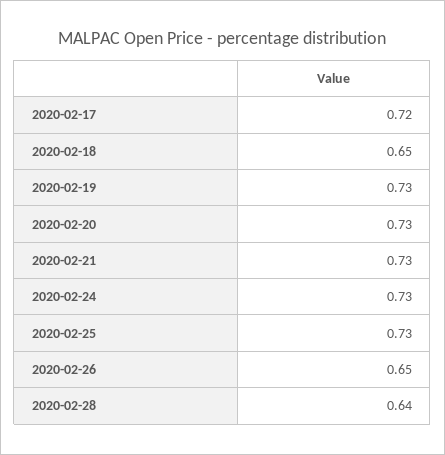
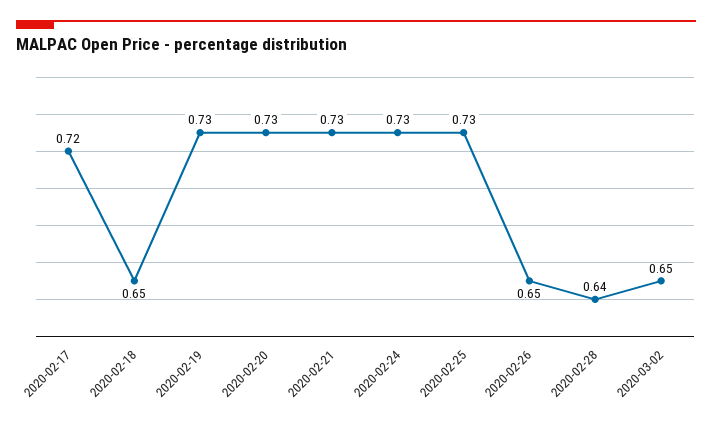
2020-03-02: none -> 0.65

